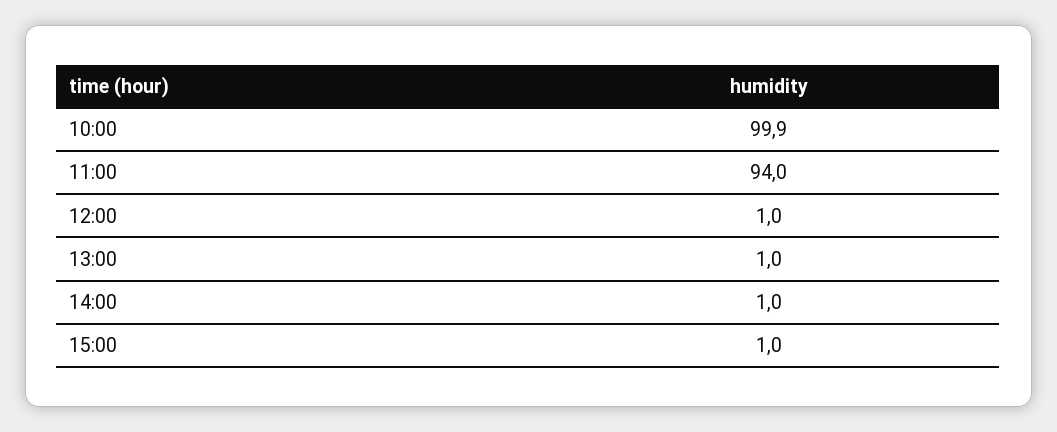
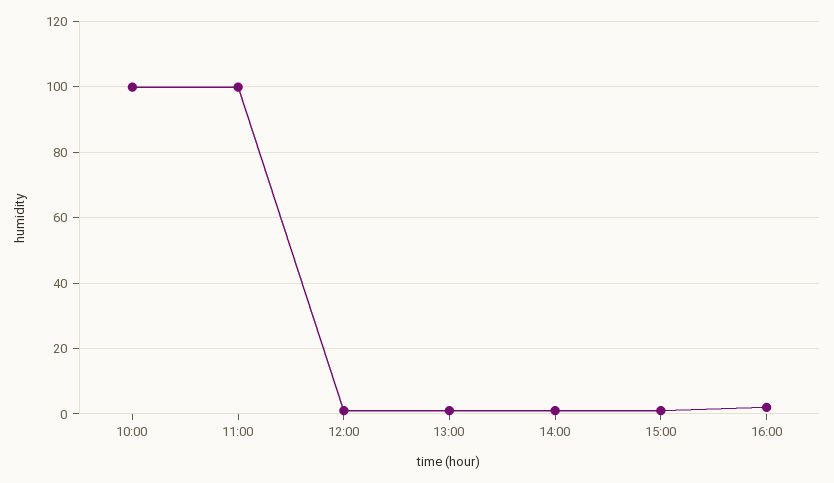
11:00: 94 -> 100
16:00: none -> 2

